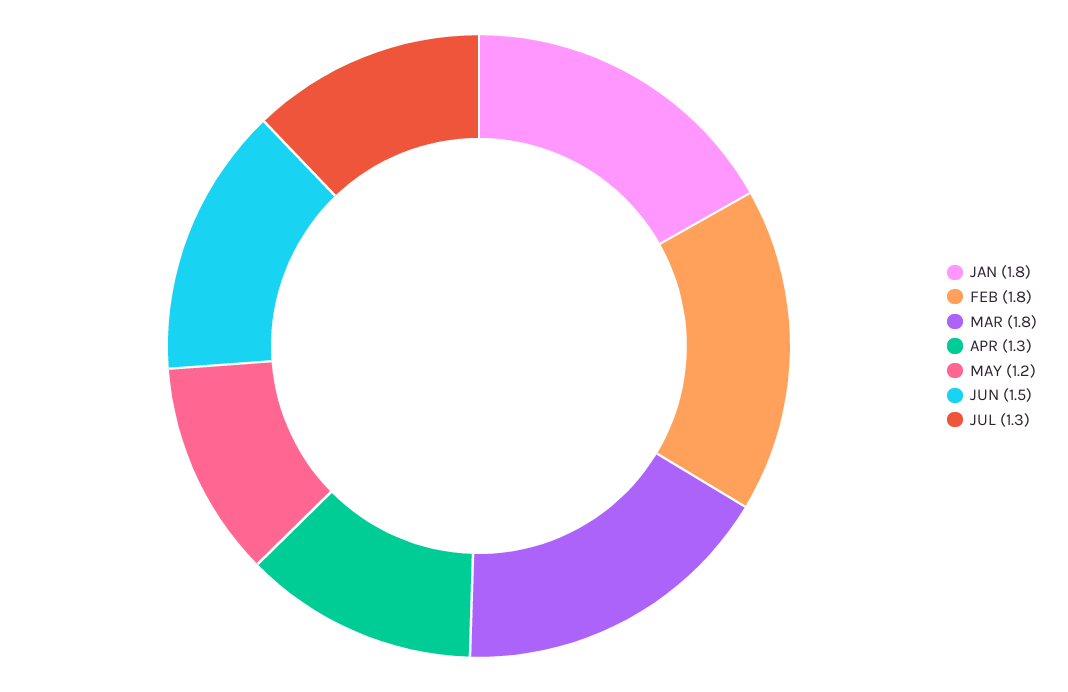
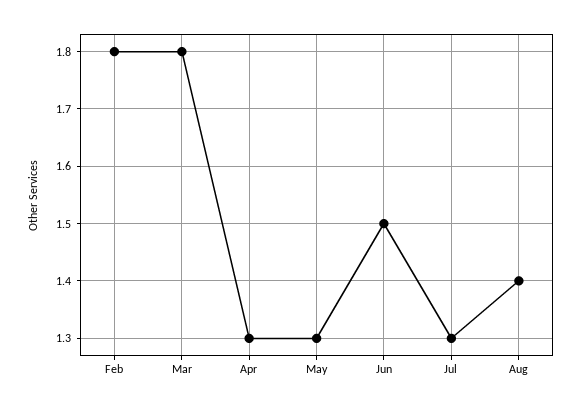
JAN: 1.8 -> none
MAY: 1.2 -> 1.3
Aug: none -> 1.4

